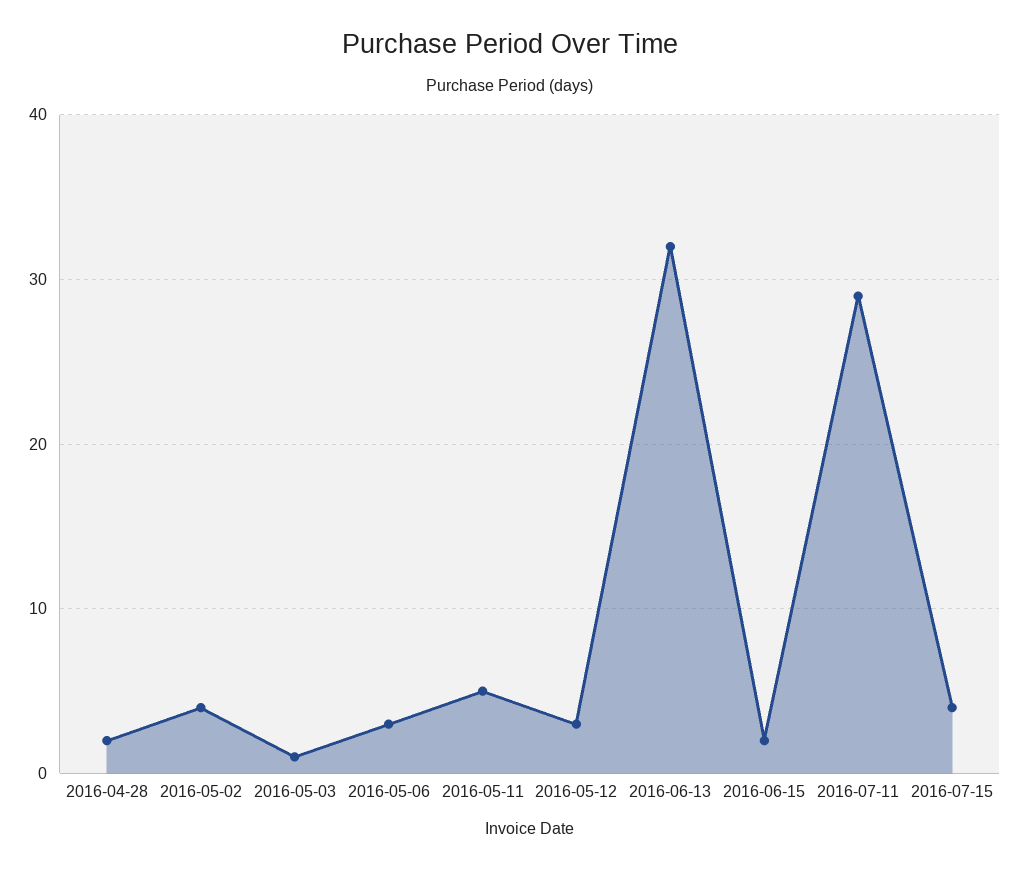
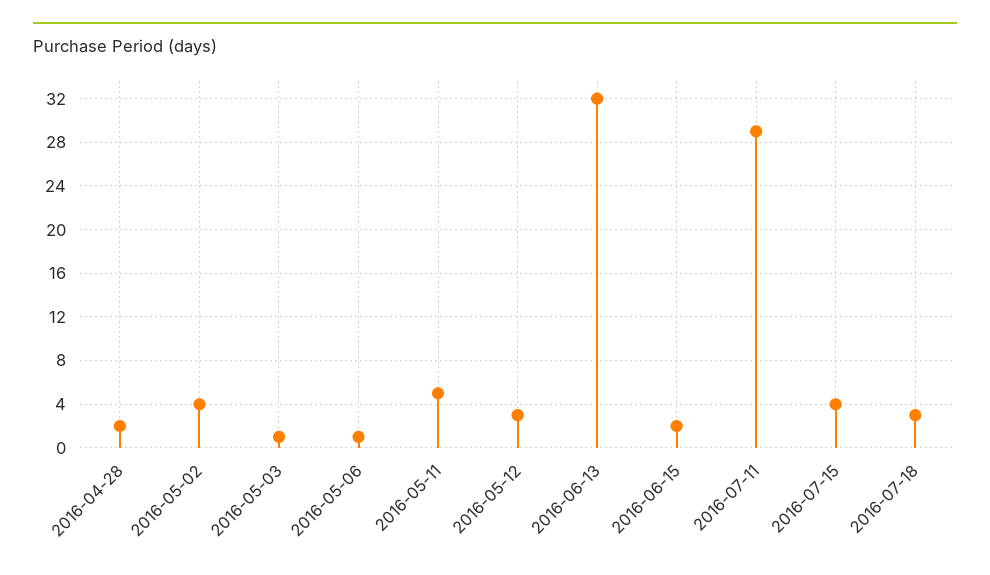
2016-05-06: 3 -> 1
2016-07-18: none -> 3

